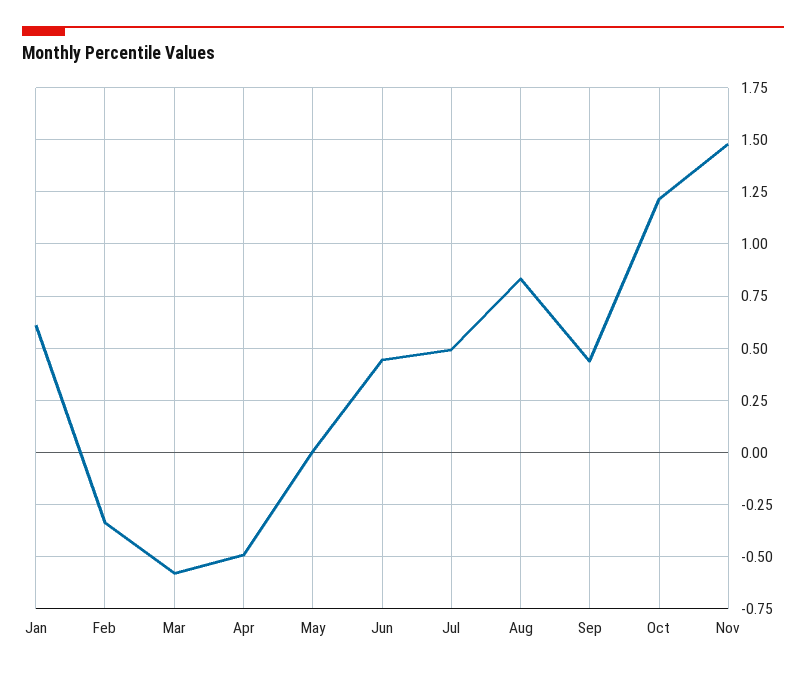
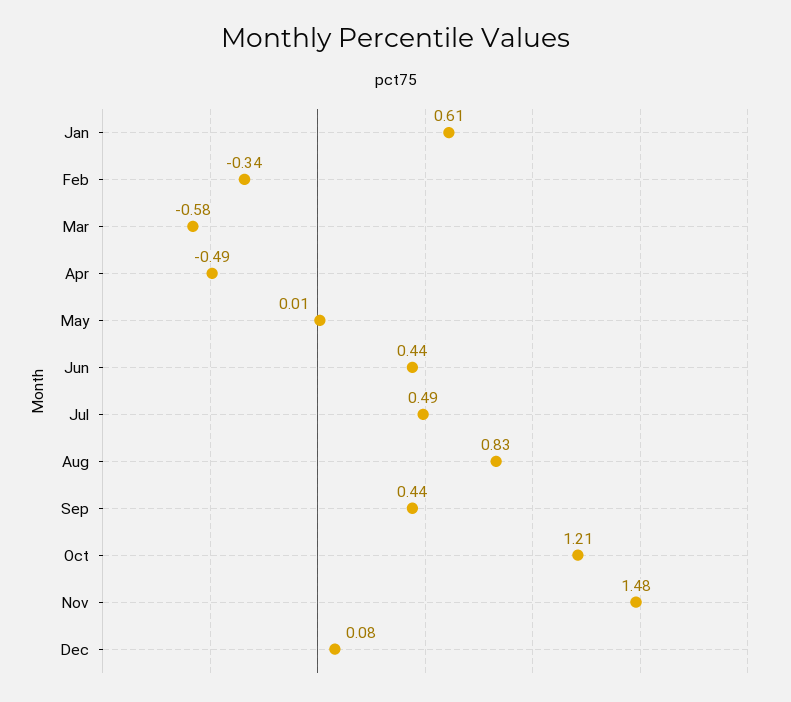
Dec: none -> 0.08

